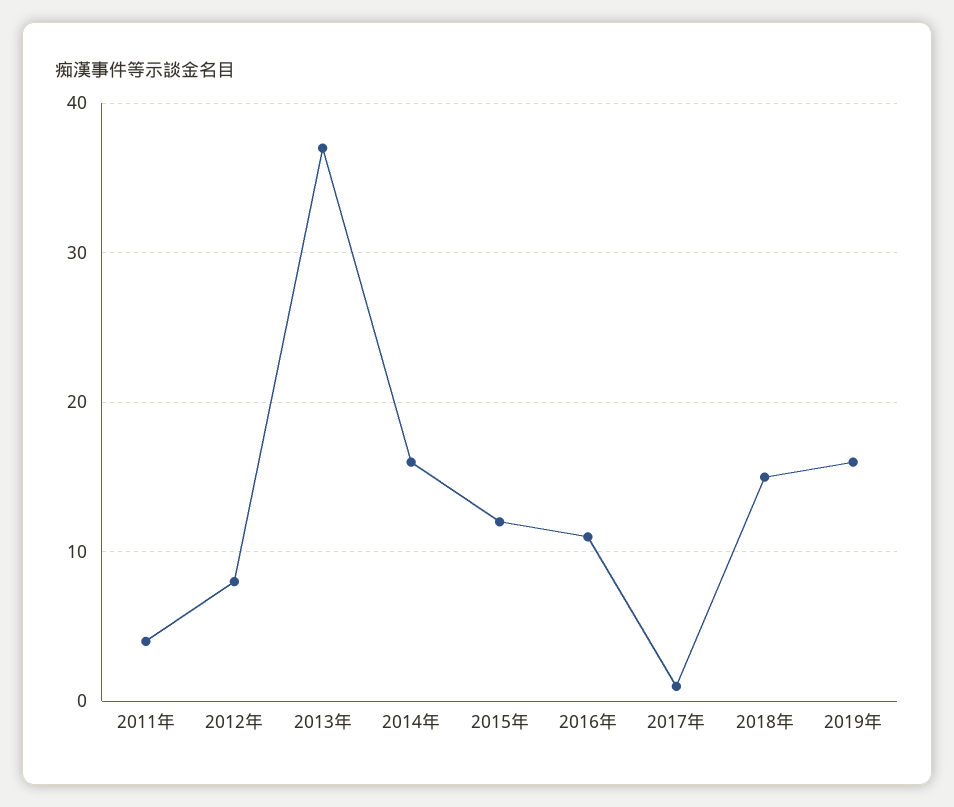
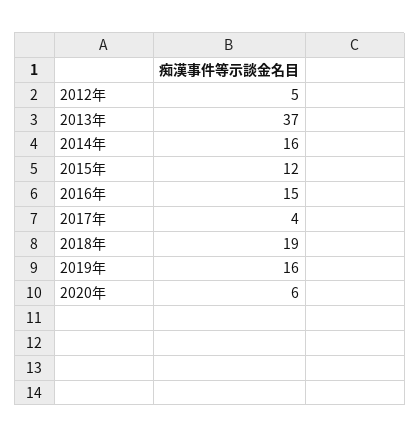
2011年: 4 -> none
2012年: 8 -> 5
2016年: 11 -> 15
2017年: 1 -> 4
2018年: 15 -> 19
2020年: none -> 6

